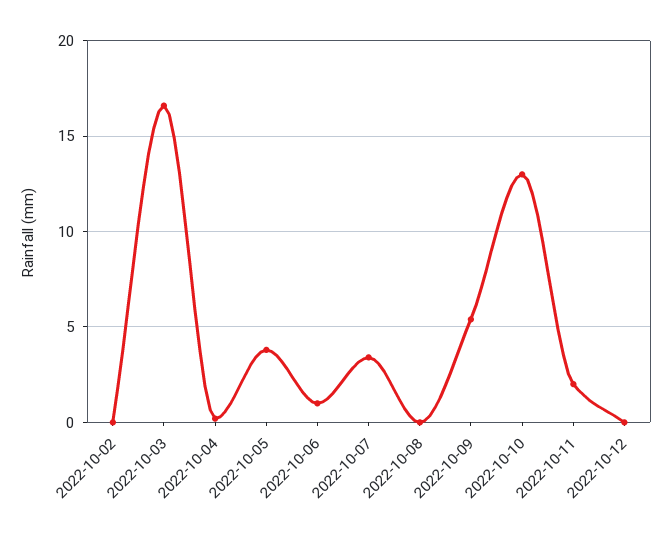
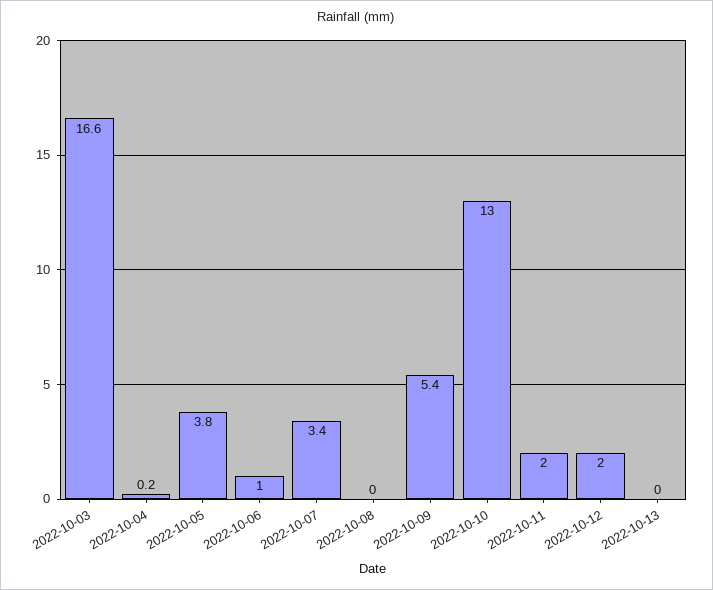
2022-10-02: 0 -> none
2022-10-12: 0 -> 2
2022-10-13: none -> 0

